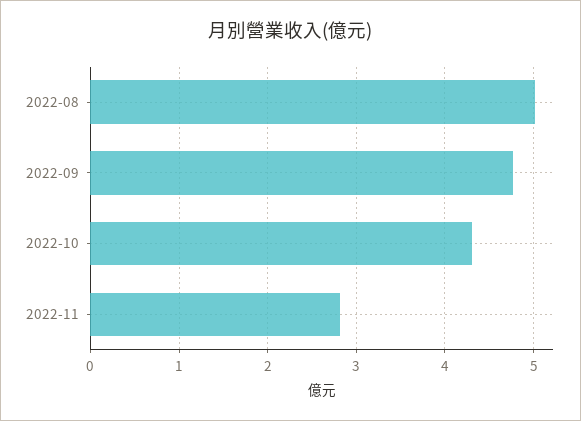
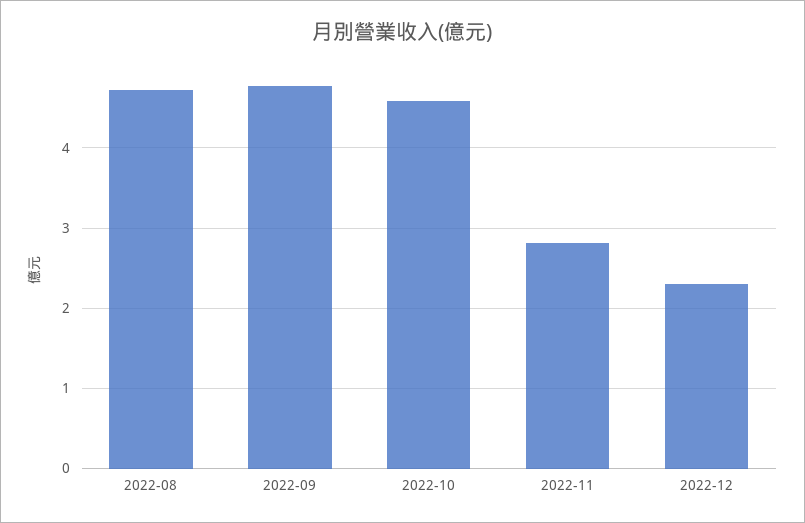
2022-08: 5 -> 4.7
2022-10: 4.3 -> 4.6
2022-12: none -> 2.3

